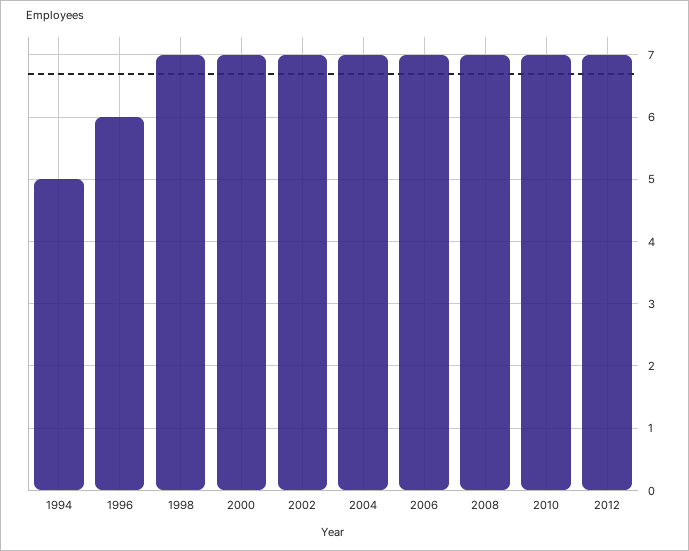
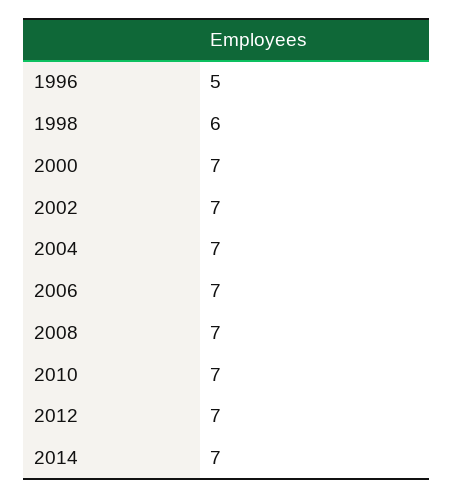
1994: 5 -> none
1996: 6 -> 5
1998: 7 -> 6
2014: none -> 7

